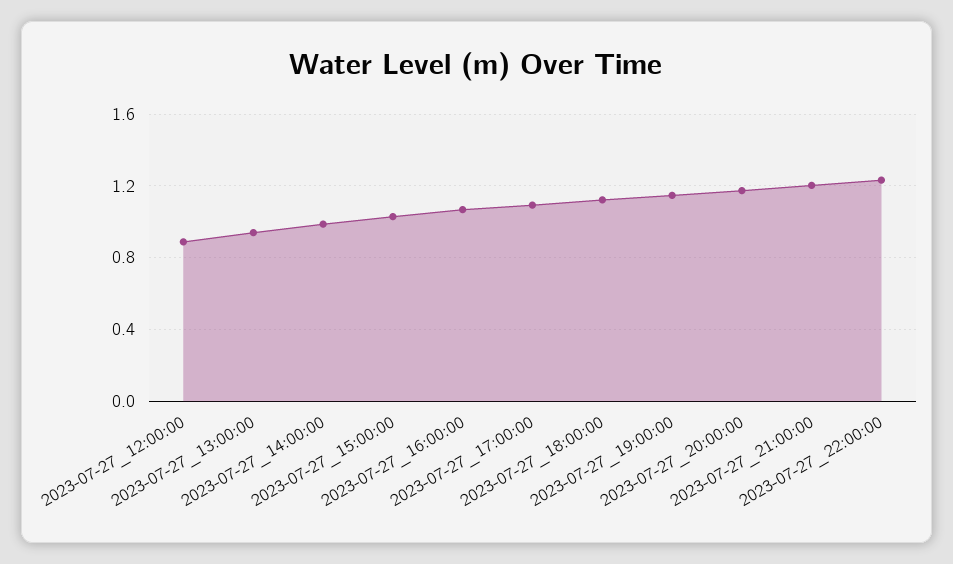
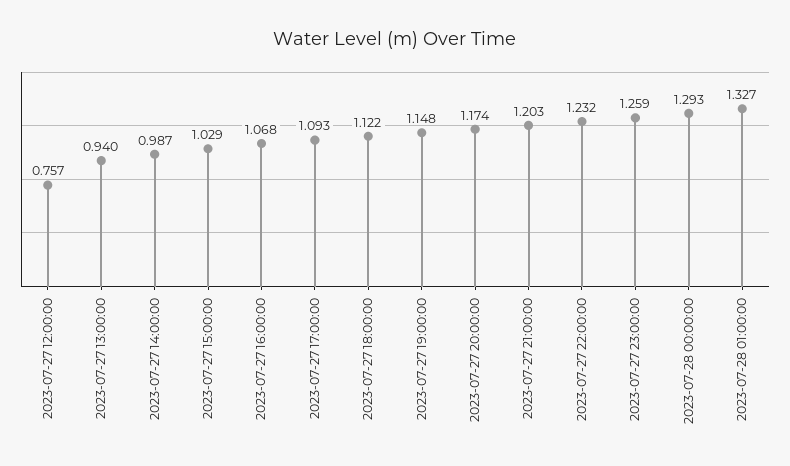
2023-07-27_12:00:00: 0.9 -> 0.757
2023-07-27 23:00:00: none -> 1.259
2023-07-28 00:00:00: none -> 1.293
2023-07-28 01:00:00: none -> 1.327

